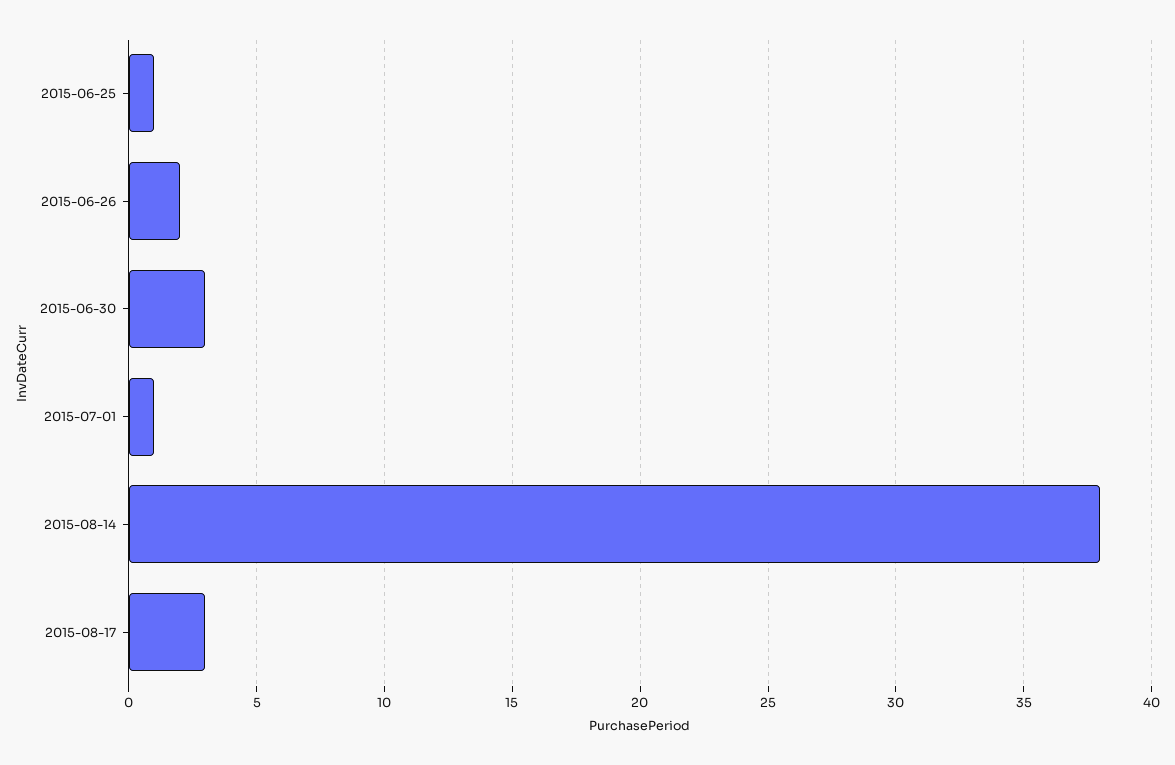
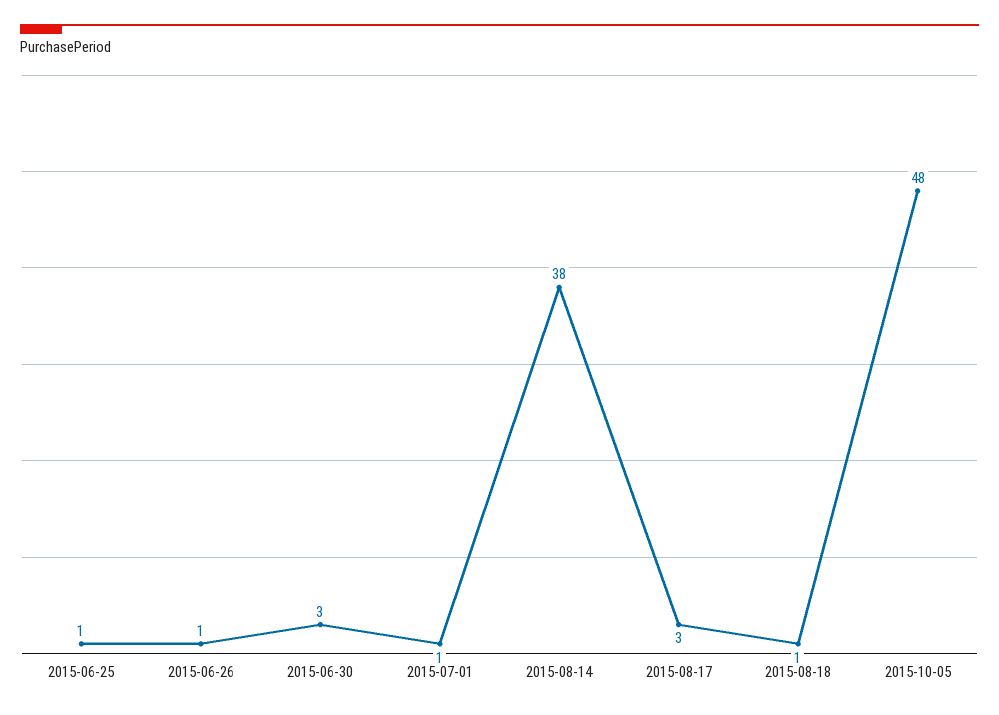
2015-06-26: 2 -> 1
2015-08-18: none -> 1
2015-10-05: none -> 48

